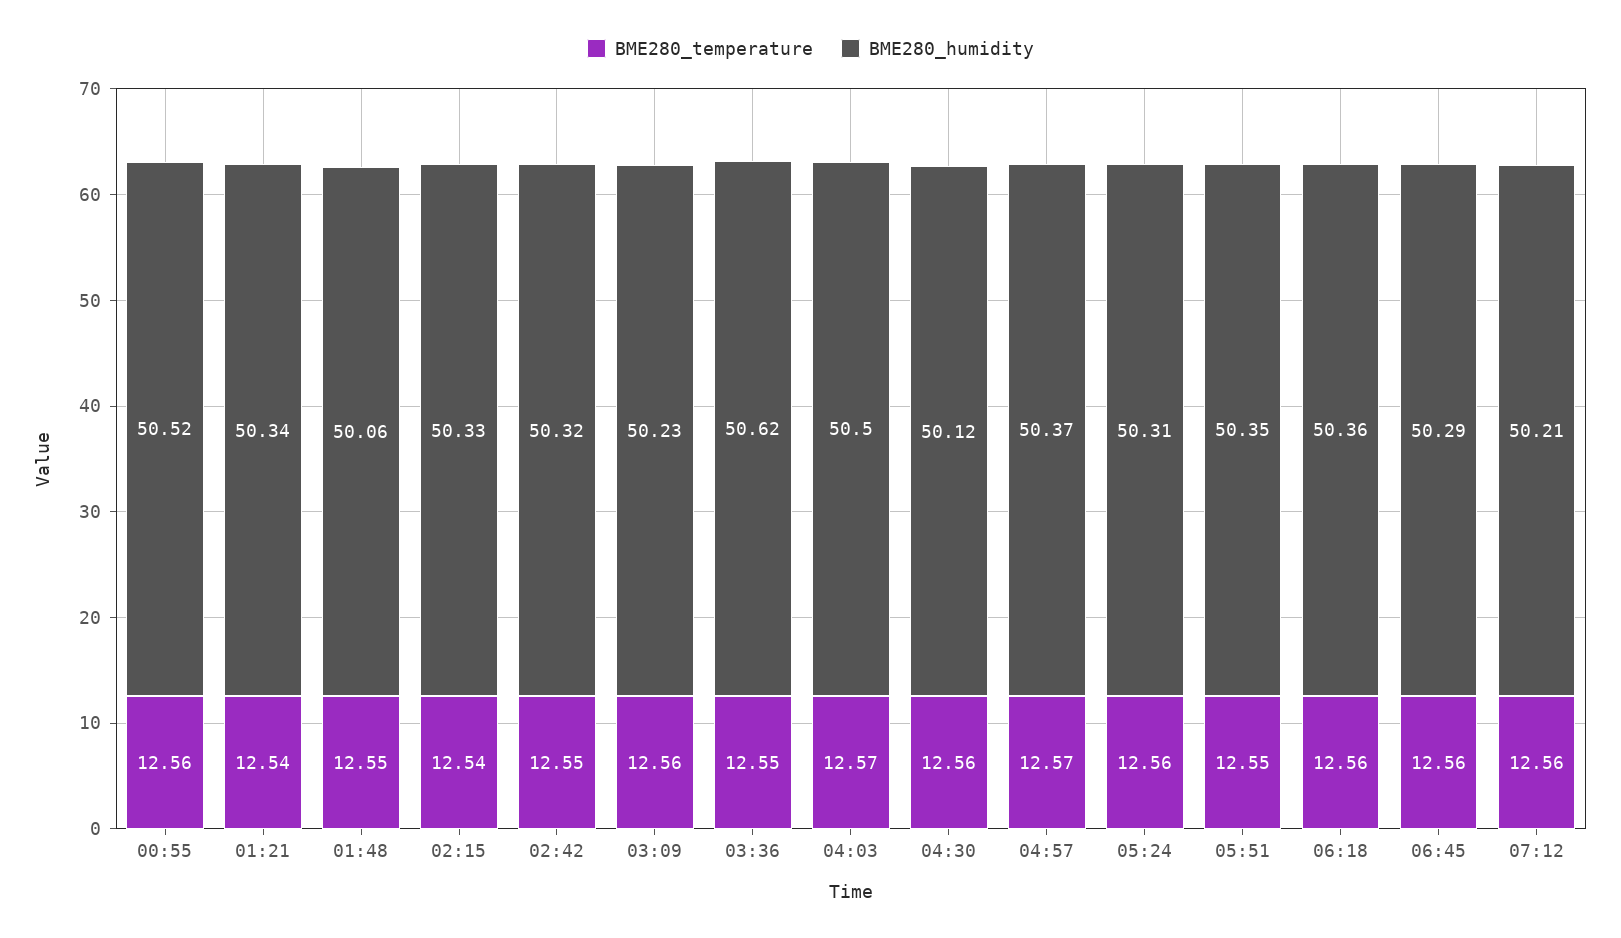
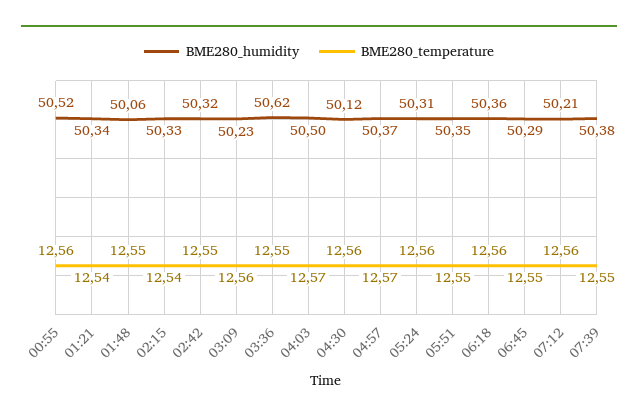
BME280_temperature, 06:45: 12.56 -> 12.55
BME280_humidity, 07:39: none -> 50.38
BME280_temperature, 07:39: none -> 12.55

